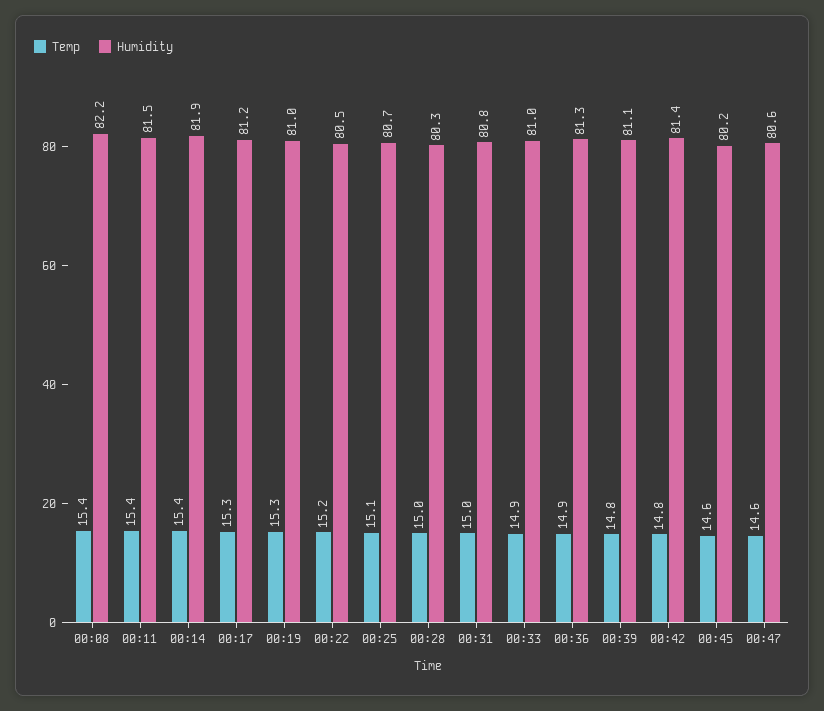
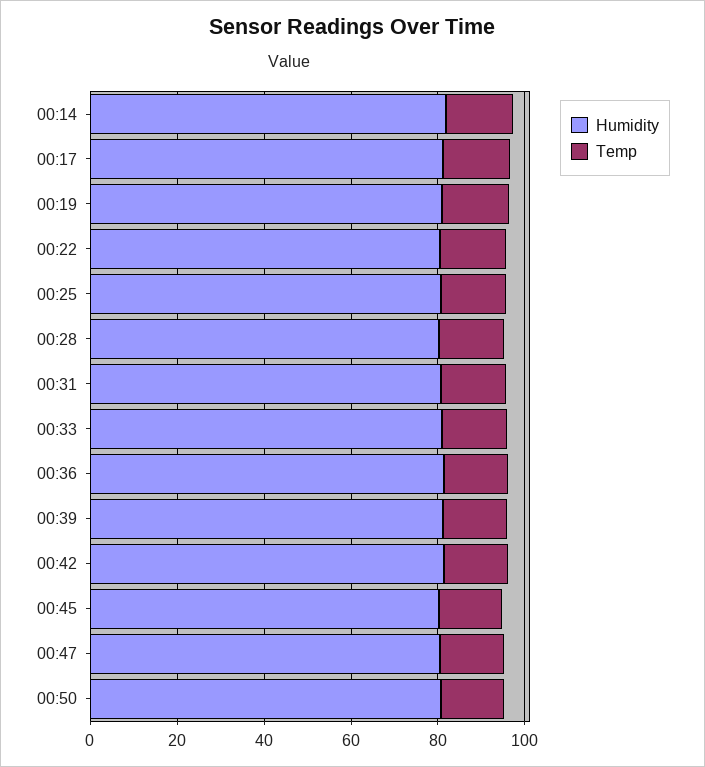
Temp, 00:08: 15.4 -> none
Humidity, 00:08: 82.2 -> none
Temp, 00:11: 15.4 -> none
Humidity, 00:11: 81.5 -> none
Humidity, 00:50: none -> 80
Temp, 00:50: none -> 15

